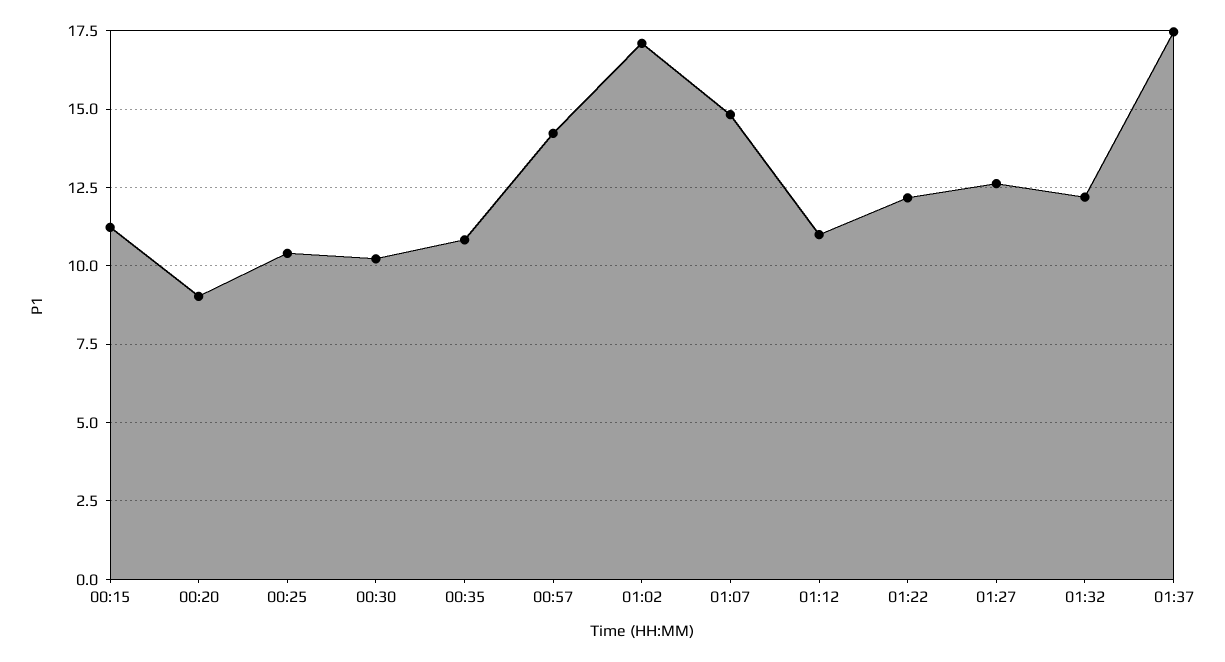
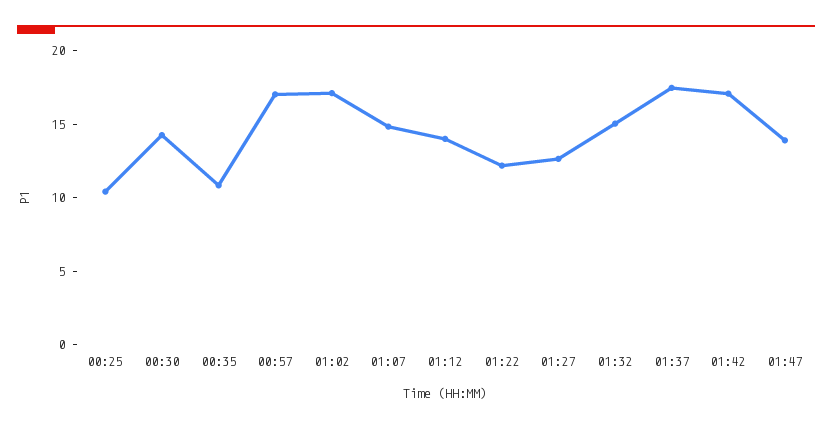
00:15: 11.25 -> none
00:20: 9 -> none
00:30: 10.25 -> 14
00:57: 14.25 -> 17
01:12: 11 -> 14
01:32: 12.25 -> 15
01:42: none -> 17
01:47: none -> 14

